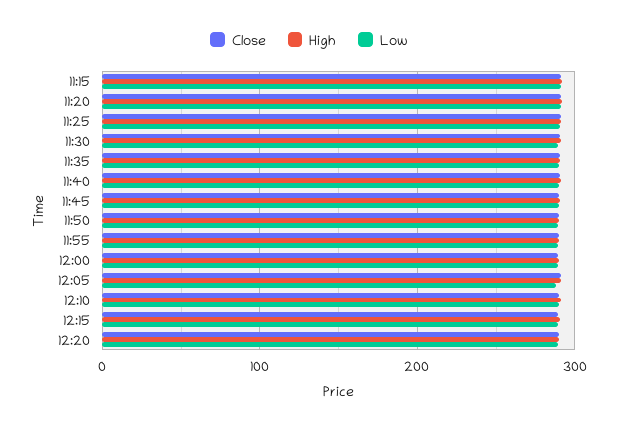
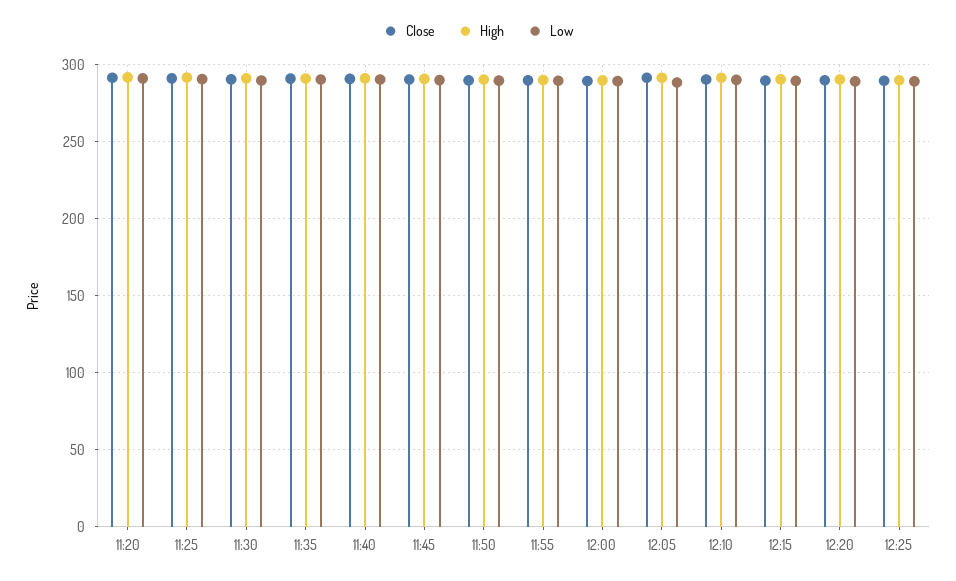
Close, 11:15: 290 -> none
High, 11:15: 290 -> none
Low, 11:15: 290 -> none
Close, 12:25: none -> 290
High, 12:25: none -> 290
Low, 12:25: none -> 290

